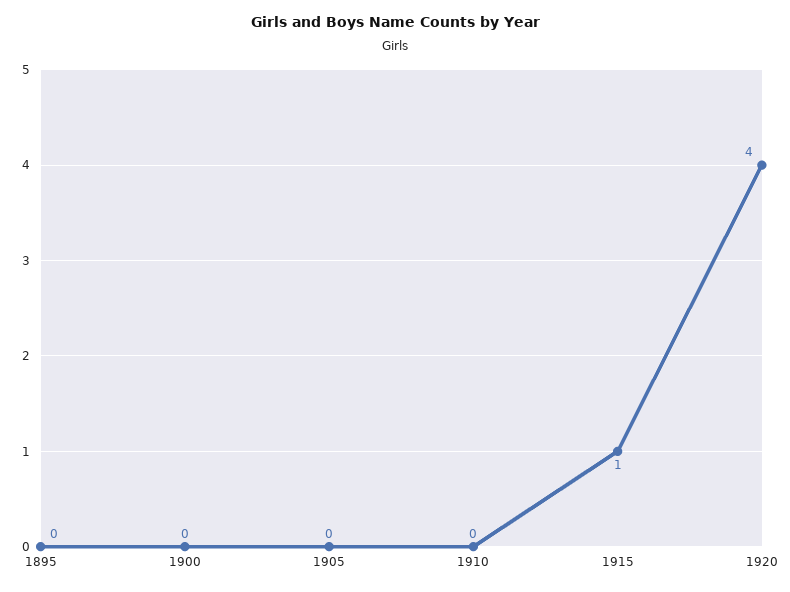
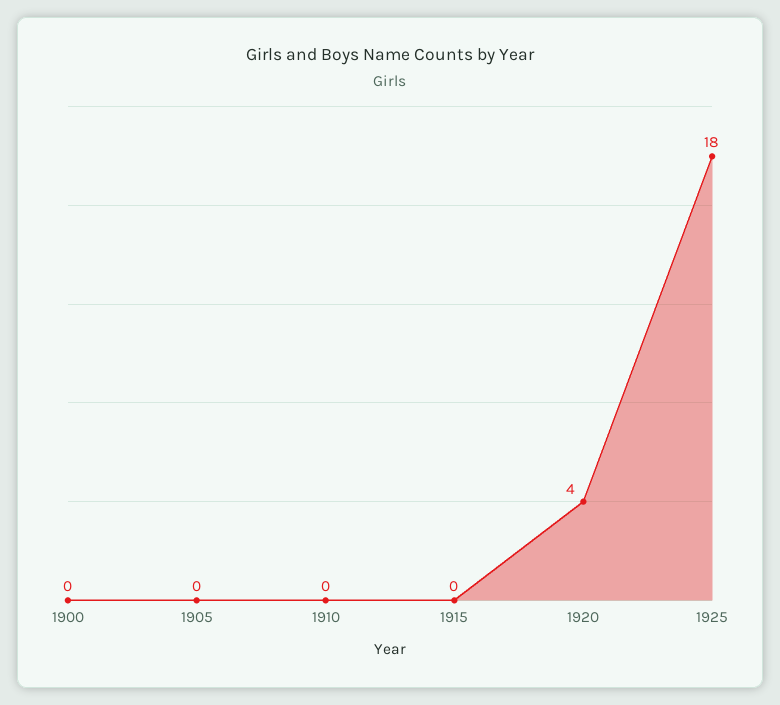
1895: 0 -> none
1915: 1 -> 0
1925: none -> 18

